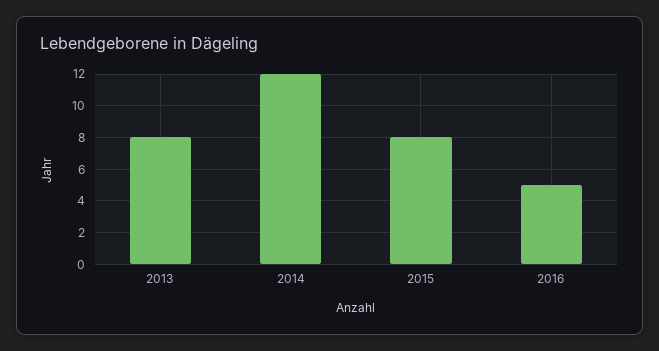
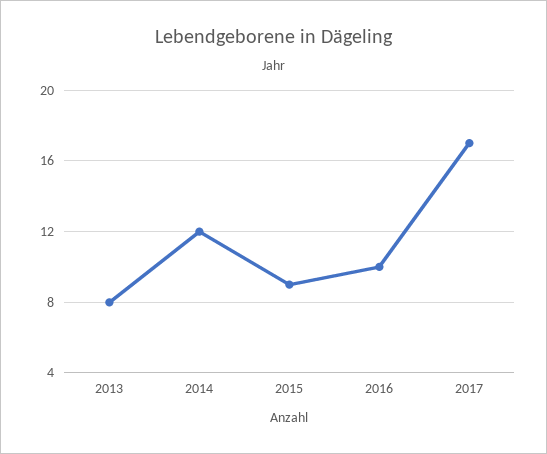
2015: 8 -> 9
2016: 5 -> 10
2017: none -> 17

